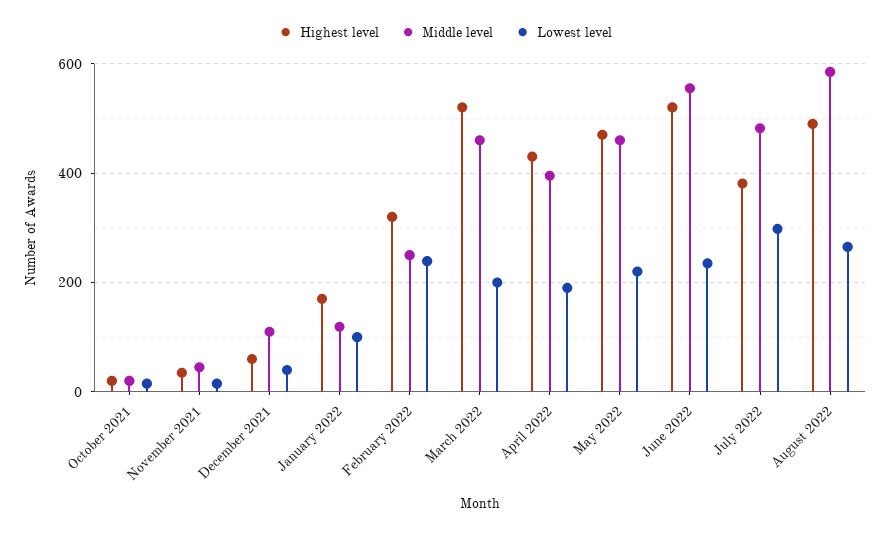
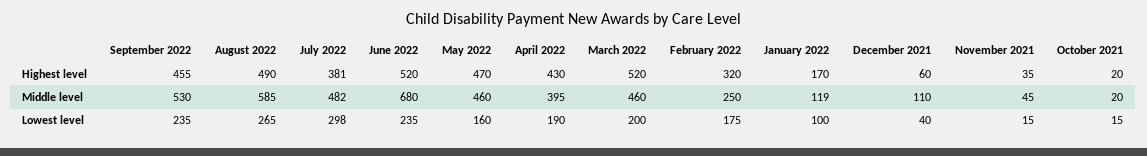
Lowest level, February 2022: 240 -> 175
Lowest level, May 2022: 220 -> 160
Middle level, June 2022: 560 -> 680
Highest level, September 2022: none -> 455
Middle level, September 2022: none -> 530
Lowest level, September 2022: none -> 235

